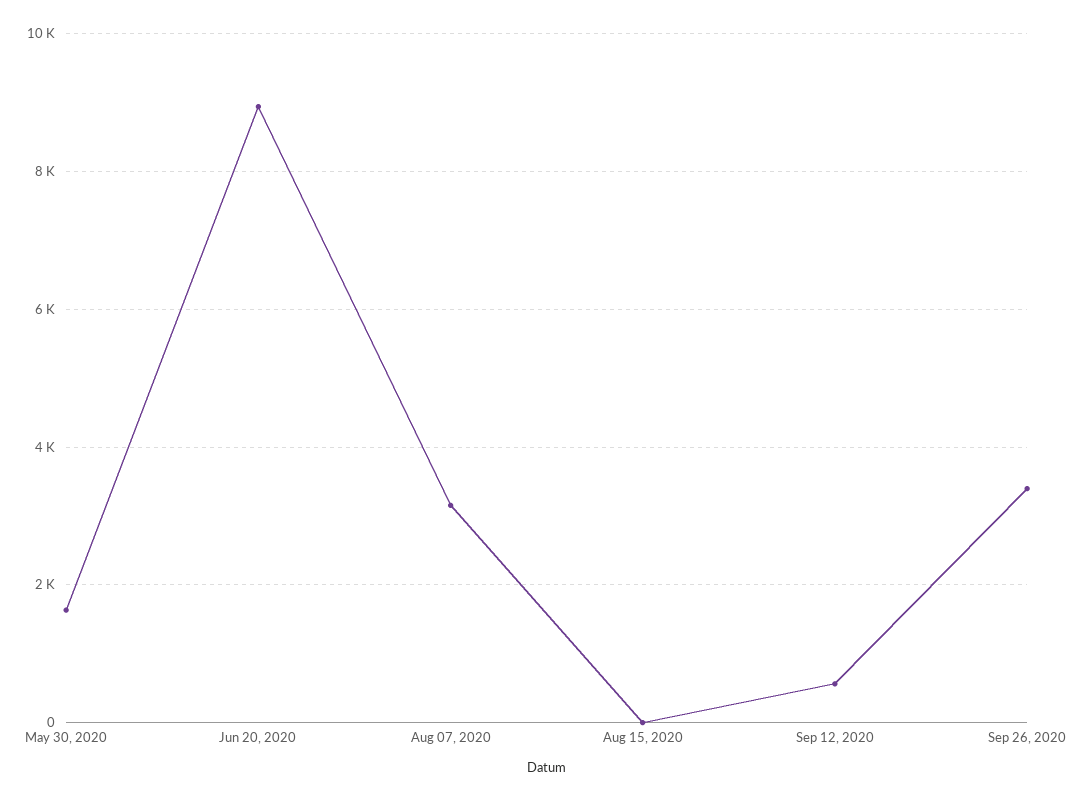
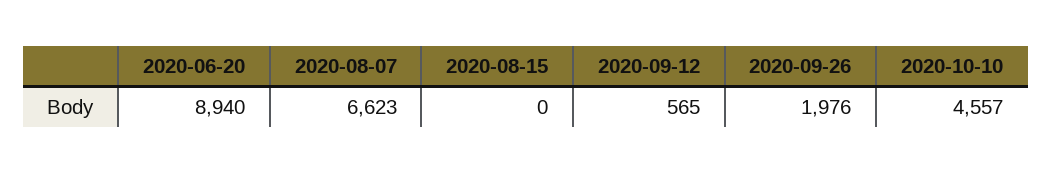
May 30, 2020: 1600 -> none
Aug 07, 2020: 3200 -> 6623
Sep 26, 2020: 3400 -> 1976
2020-10-10: none -> 4557

